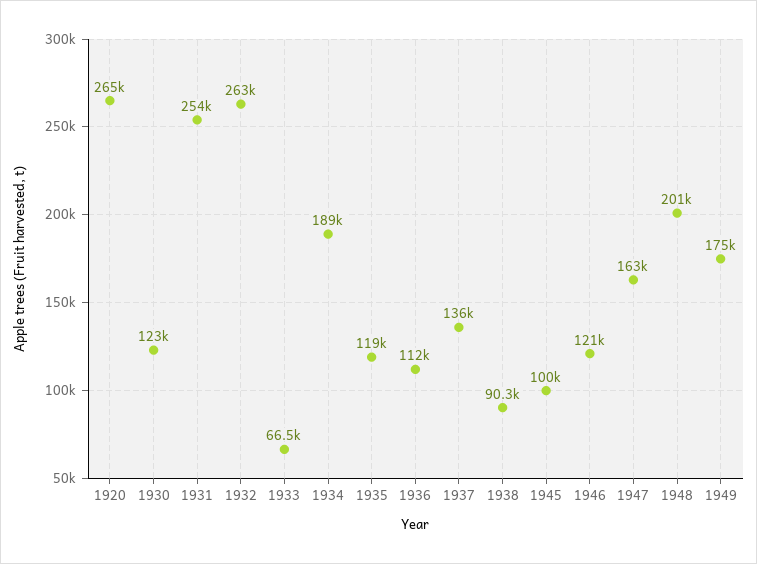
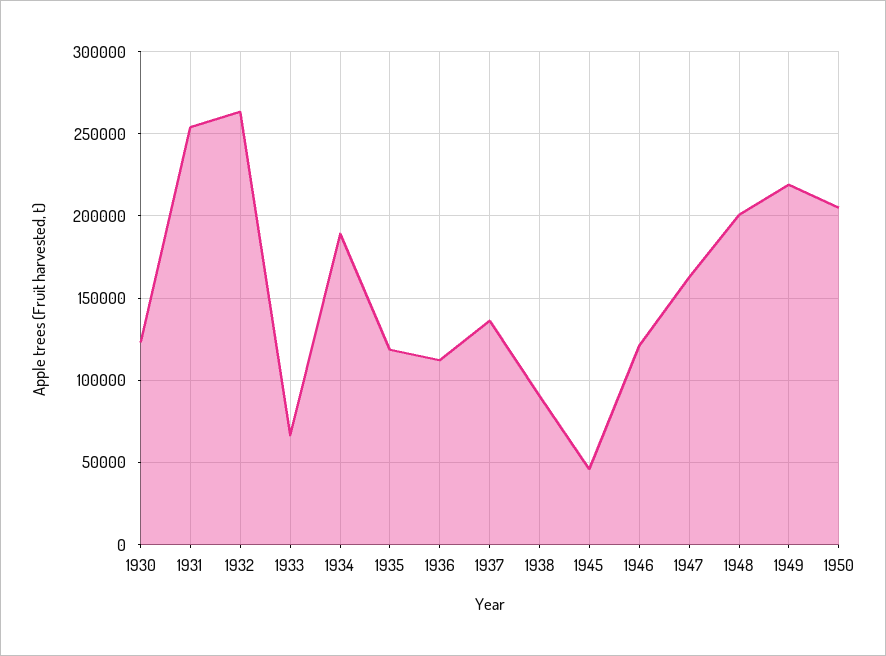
1920: 265000 -> none
1945: 100000 -> 45000
1949: 175000 -> 220000
1950: none -> 205000

